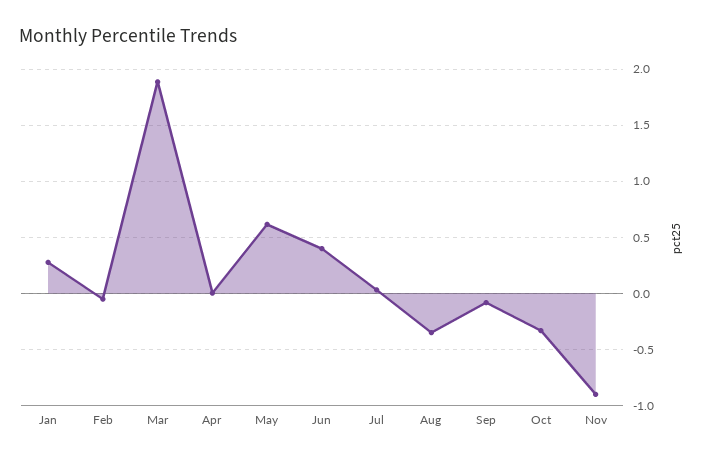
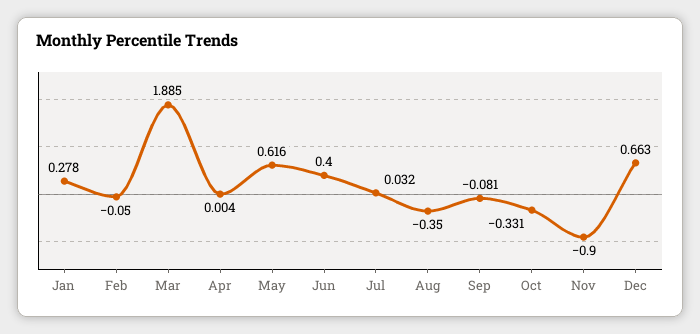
Dec: none -> 0.663

